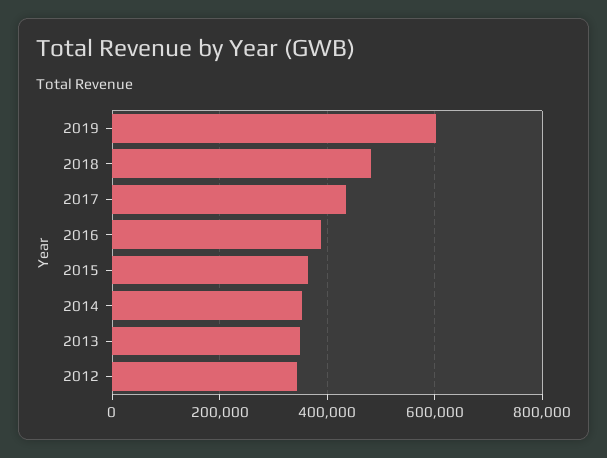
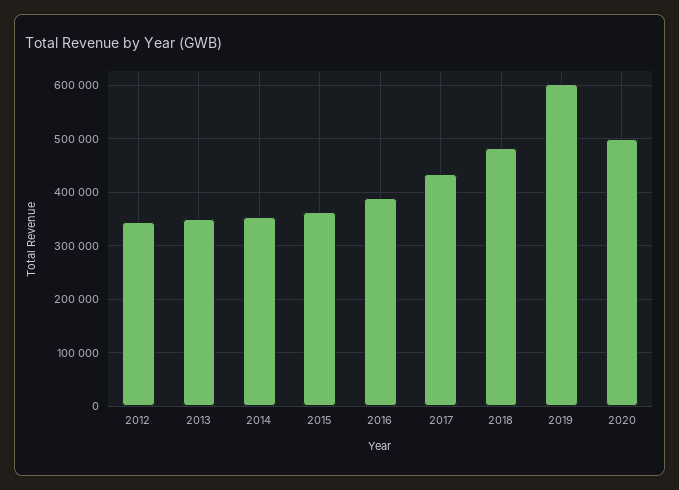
2020: none -> 500000

